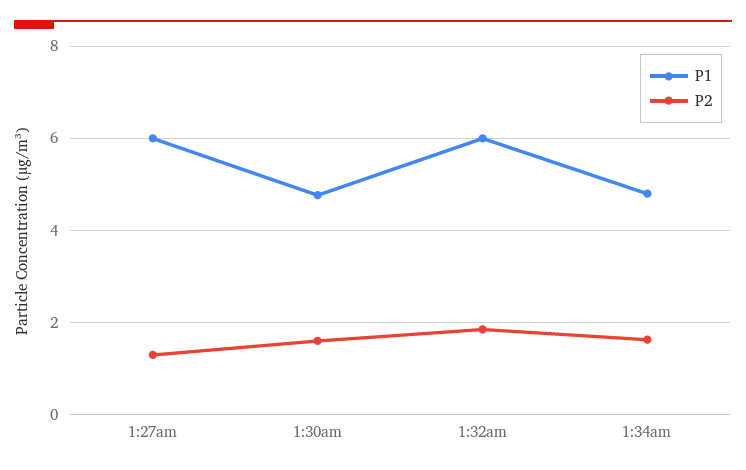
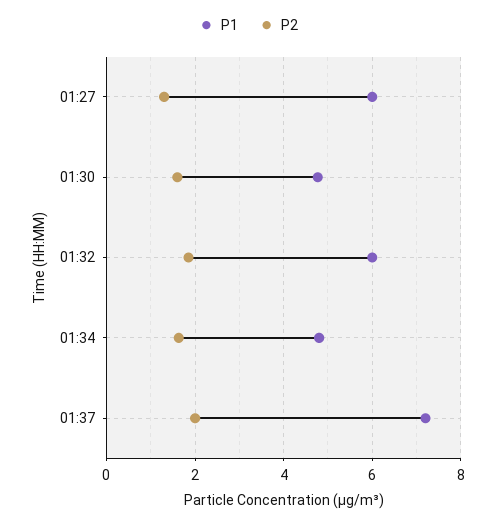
P1, 01:37: none -> 7.2
P2, 01:37: none -> 2

